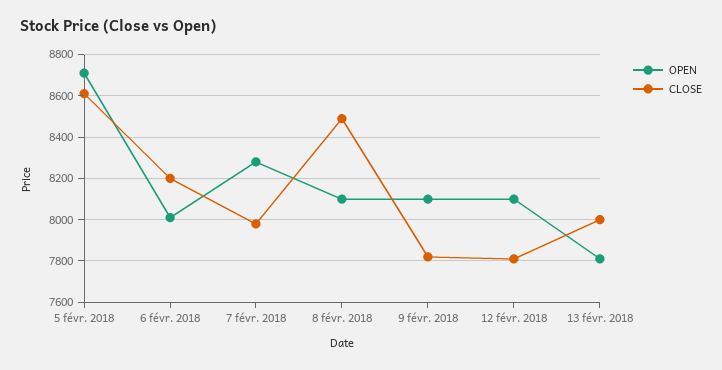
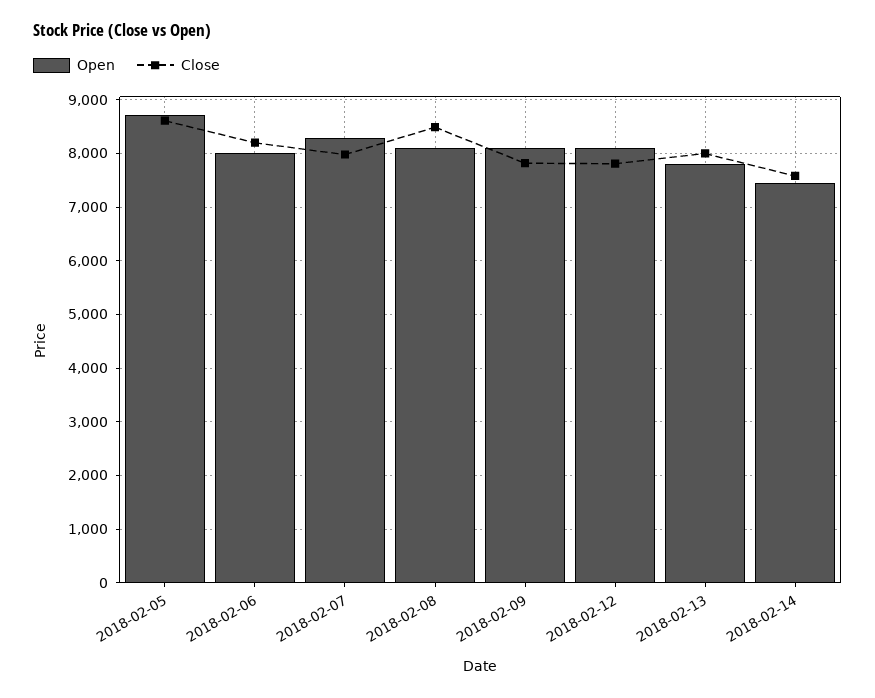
OPEN, 2018-02-14: none -> 7400
CLOSE, 2018-02-14: none -> 7600

